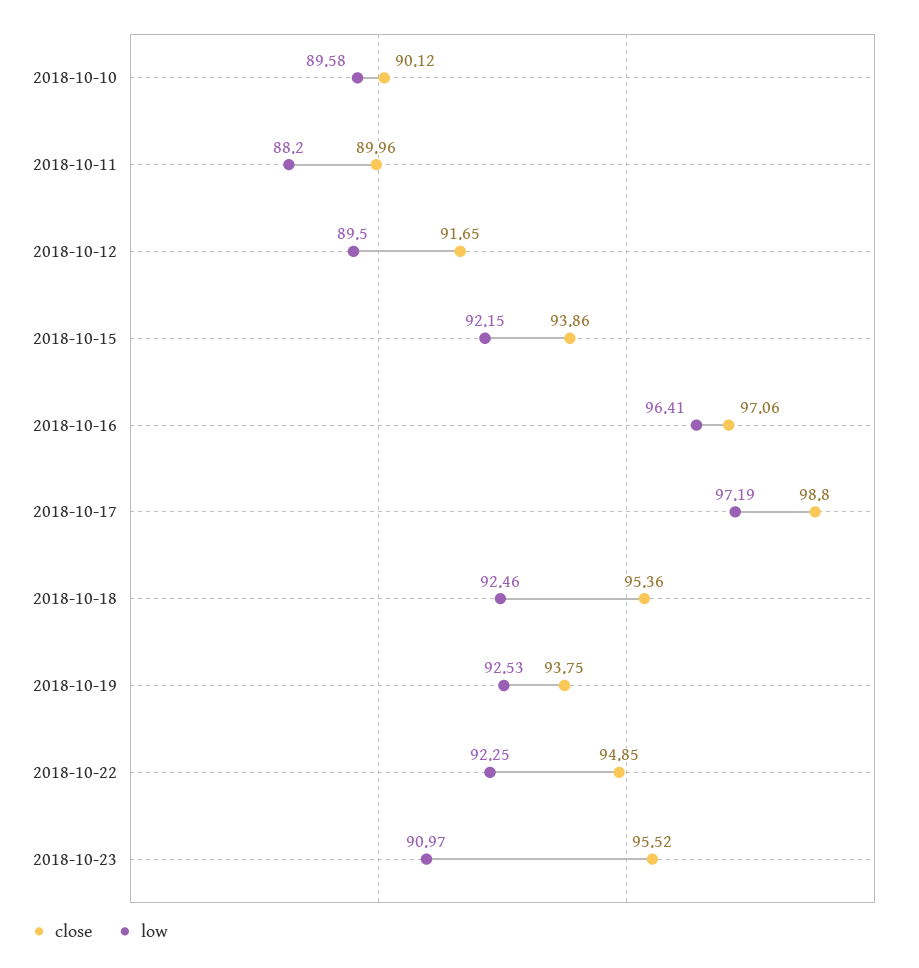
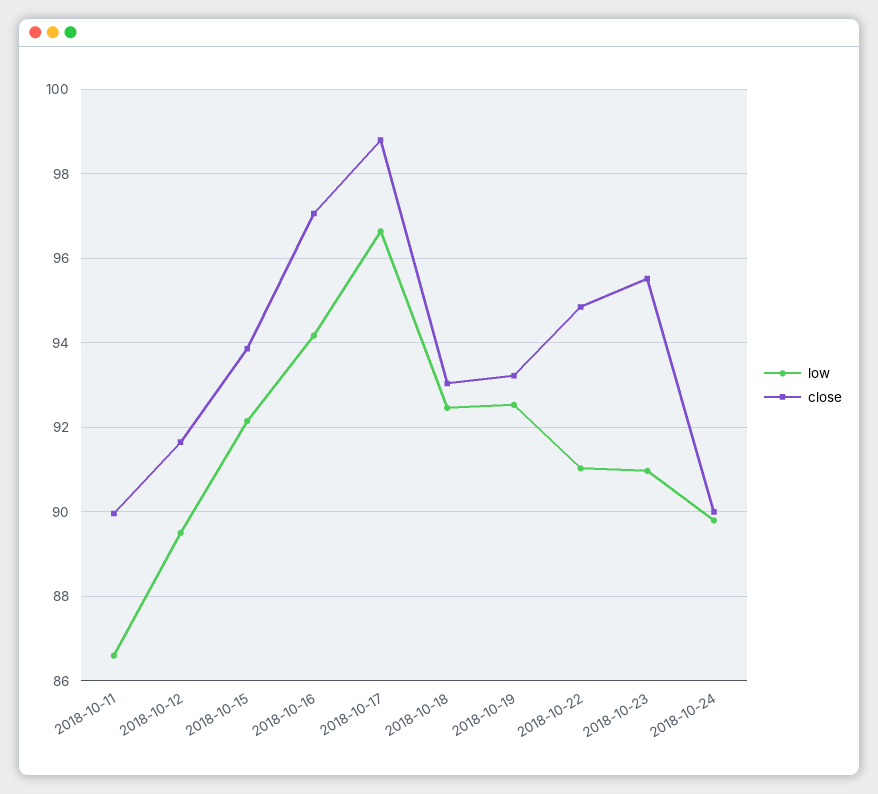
close, 2018-10-10: 90.12 -> none
low, 2018-10-10: 89.58 -> none
low, 2018-10-11: 88.2 -> 86.6
low, 2018-10-16: 96.41 -> 94.2
low, 2018-10-17: 97.19 -> 96.6
close, 2018-10-18: 95.36 -> 93
close, 2018-10-19: 93.75 -> 93.2
low, 2018-10-22: 92.25 -> 91
low, 2018-10-24: none -> 89.8
close, 2018-10-24: none -> 90

